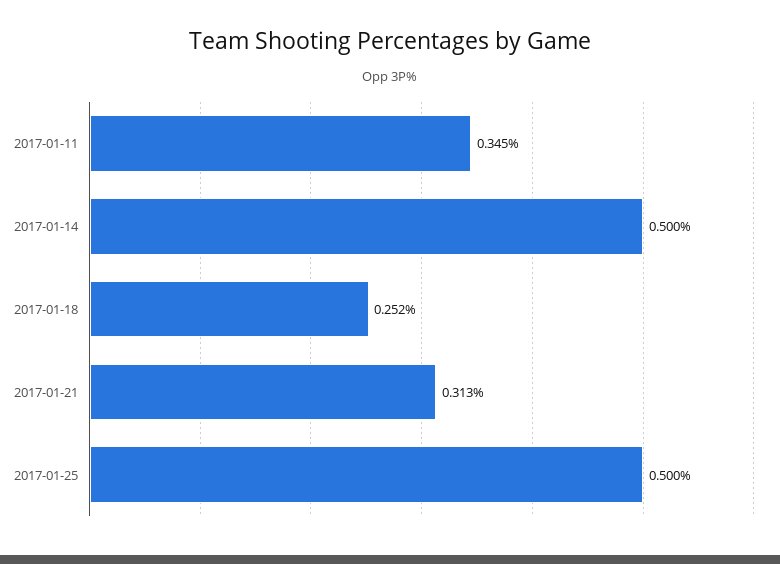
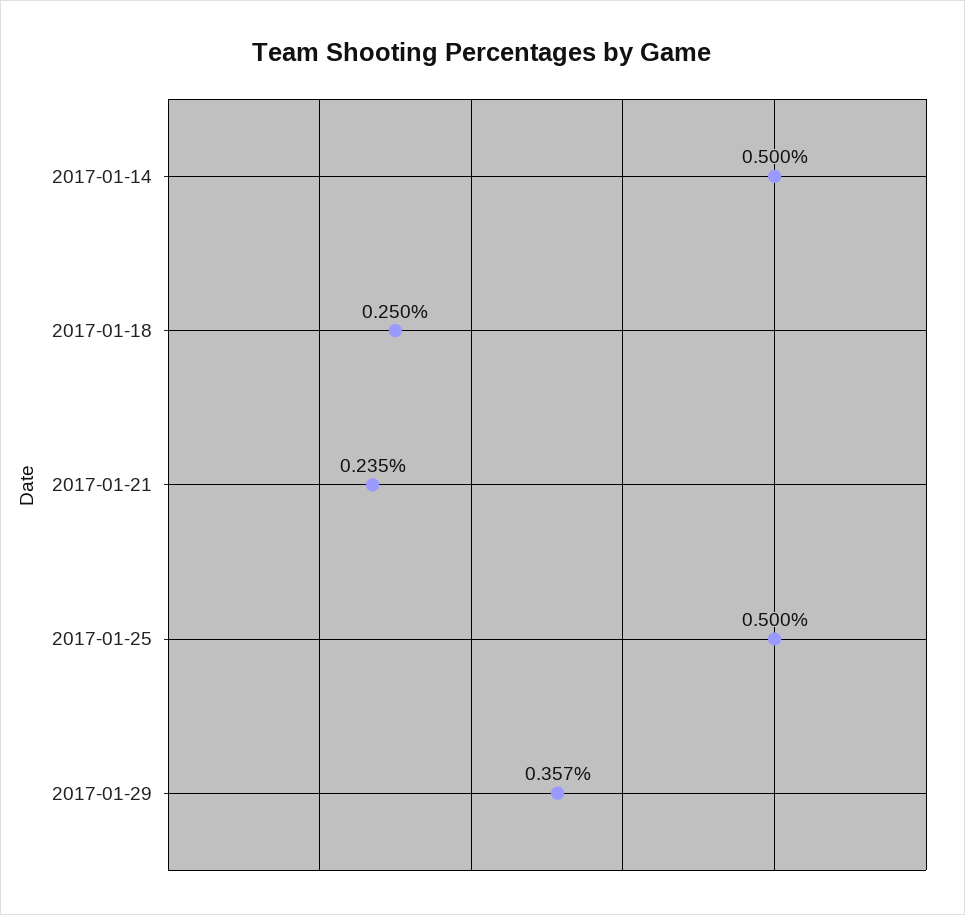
2017-01-11: 0.345 -> none
2017-01-18: 0.252 -> 0.25
2017-01-21: 0.313 -> 0.235
2017-01-29: none -> 0.357

